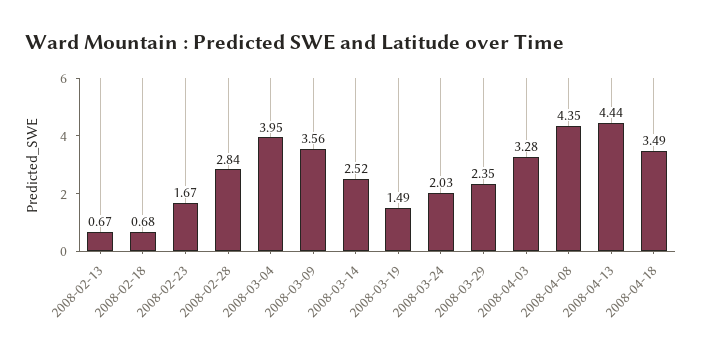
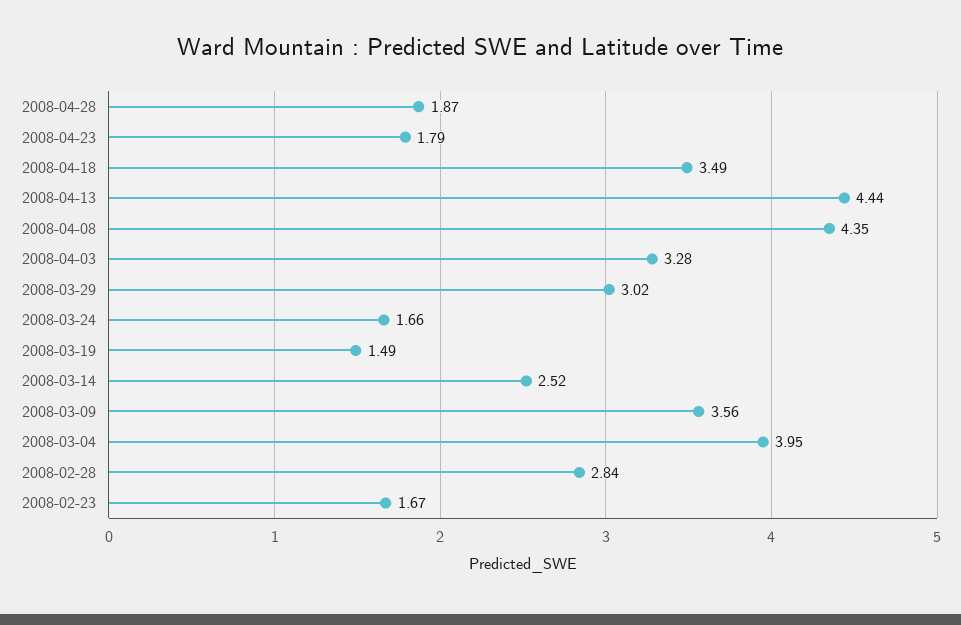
2008-02-13: 0.67 -> none
2008-02-18: 0.68 -> none
2008-03-24: 2.03 -> 1.66
2008-03-29: 2.35 -> 3.02
2008-04-28: none -> 1.87
2008-04-23: none -> 1.79

